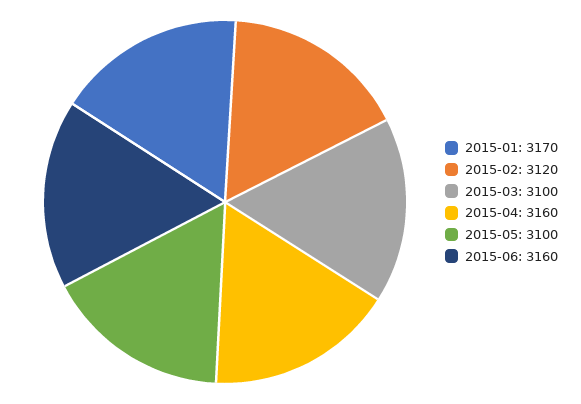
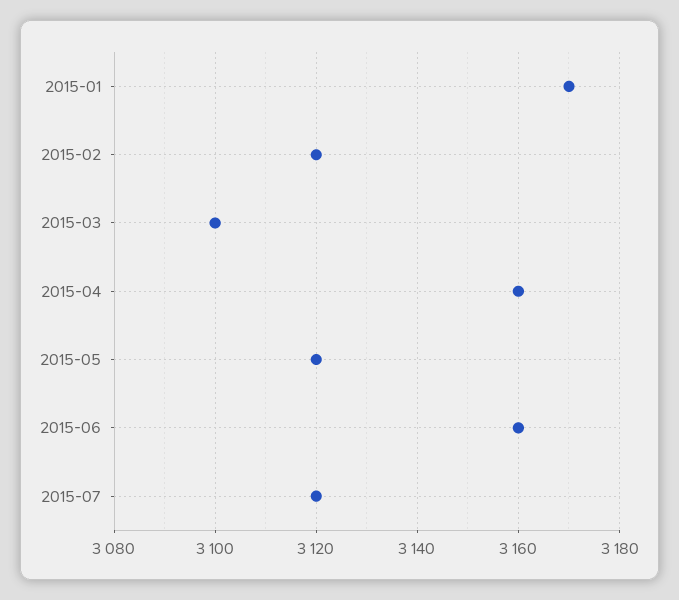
2015-05: 3100 -> 3120
2015-07: none -> 3120

